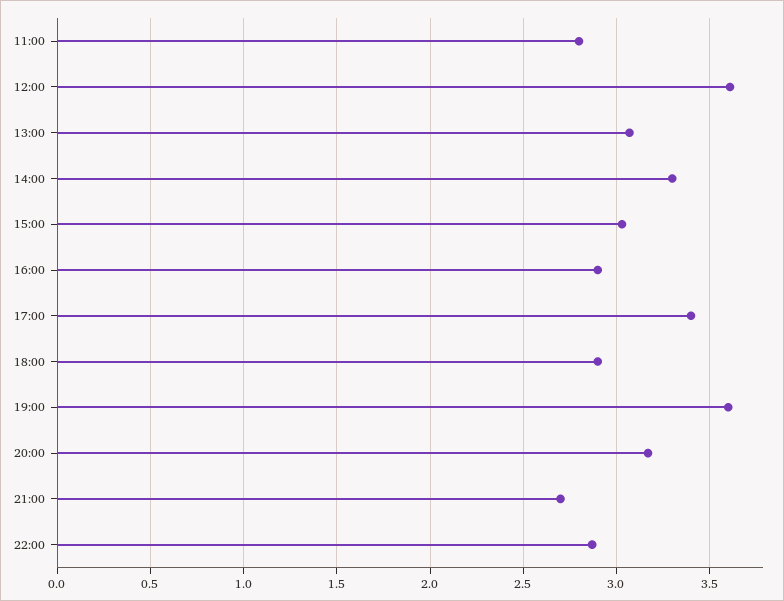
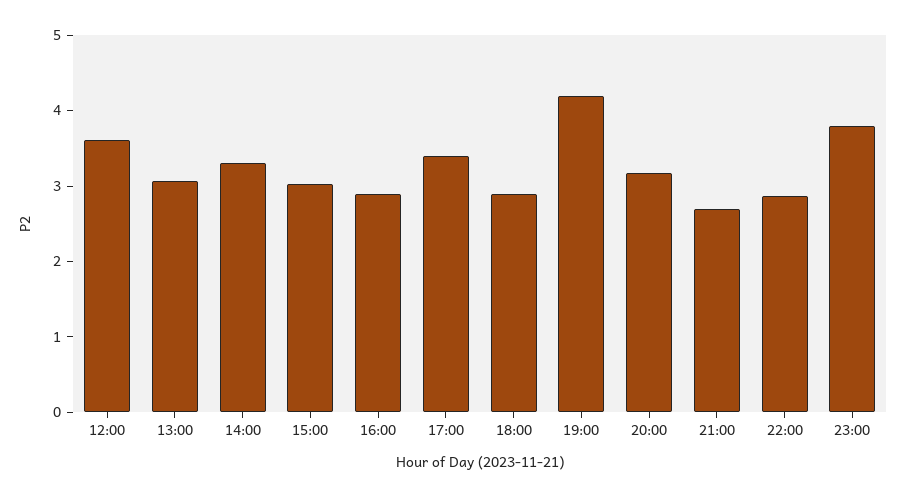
11:00: 2.8 -> none
19:00: 3.6 -> 4.2
23:00: none -> 3.8

